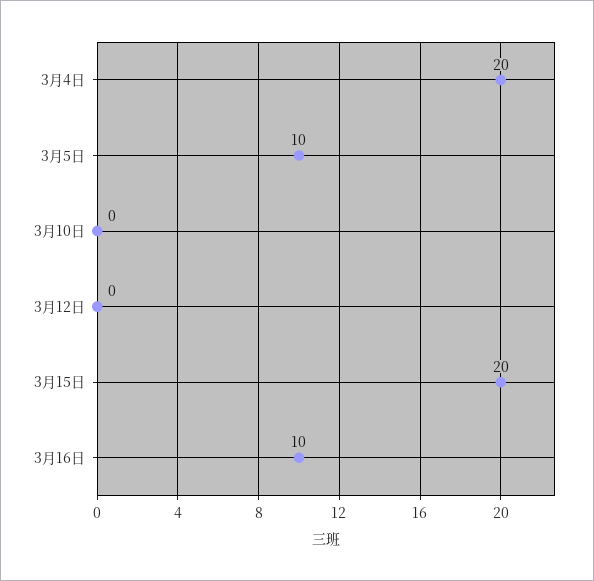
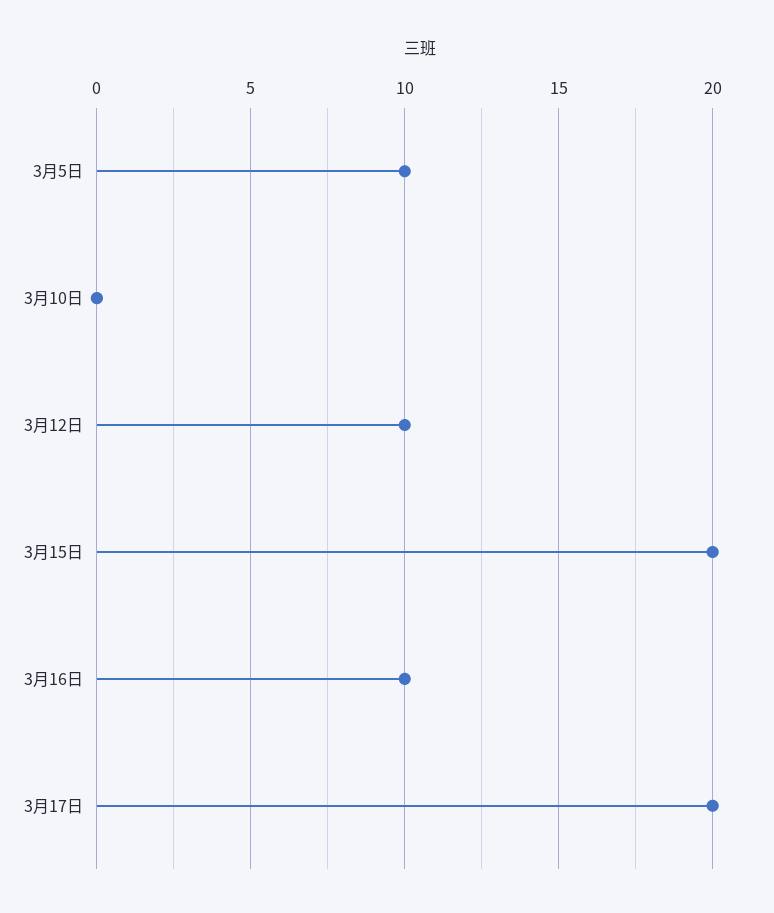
3月4日: 20 -> none
3月12日: 0 -> 10
3月17日: none -> 20

